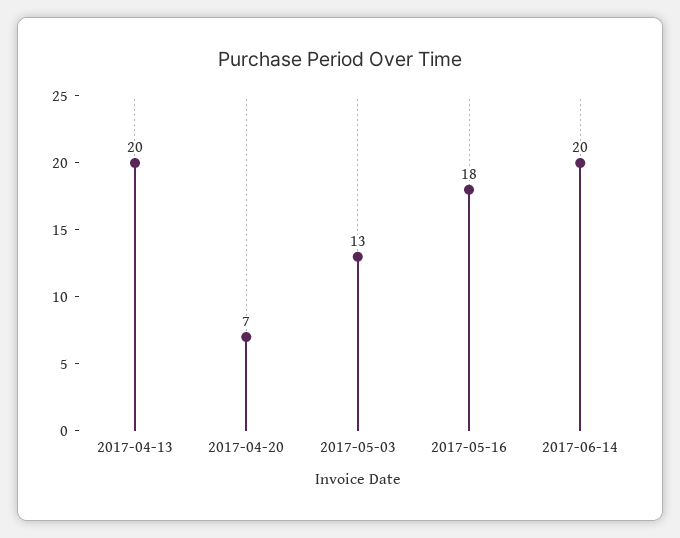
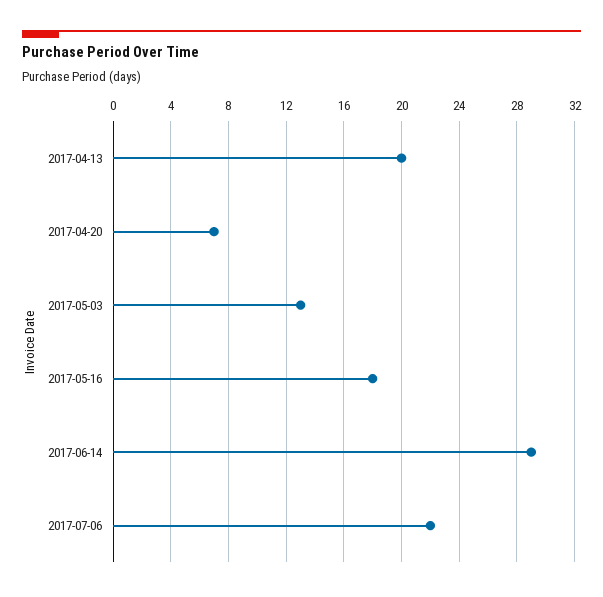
2017-06-14: 20 -> 29
2017-07-06: none -> 22

